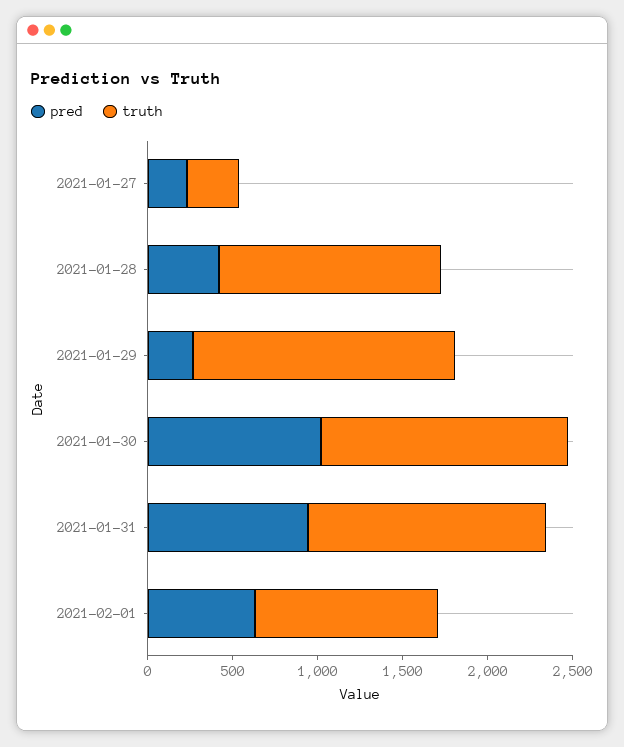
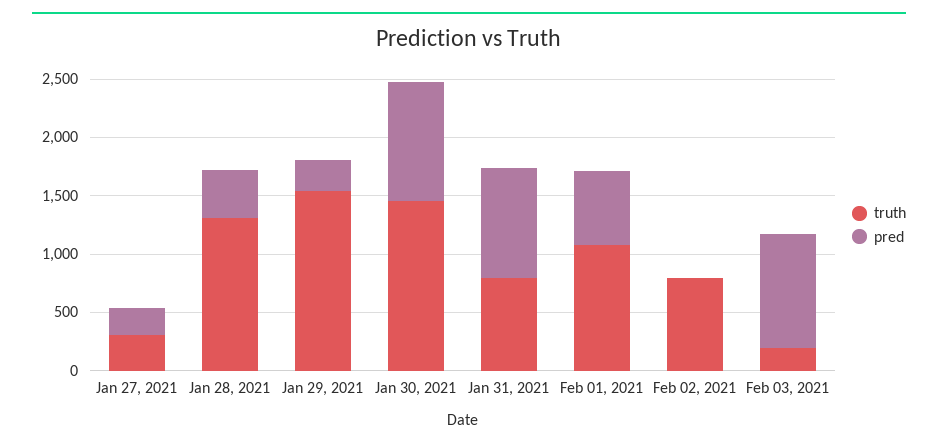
truth, 2021-01-31: 1400 -> 800
truth, Feb 02, 2021: none -> 800
pred, Feb 02, 2021: none -> 0
truth, Feb 03, 2021: none -> 200
pred, Feb 03, 2021: none -> 1000

